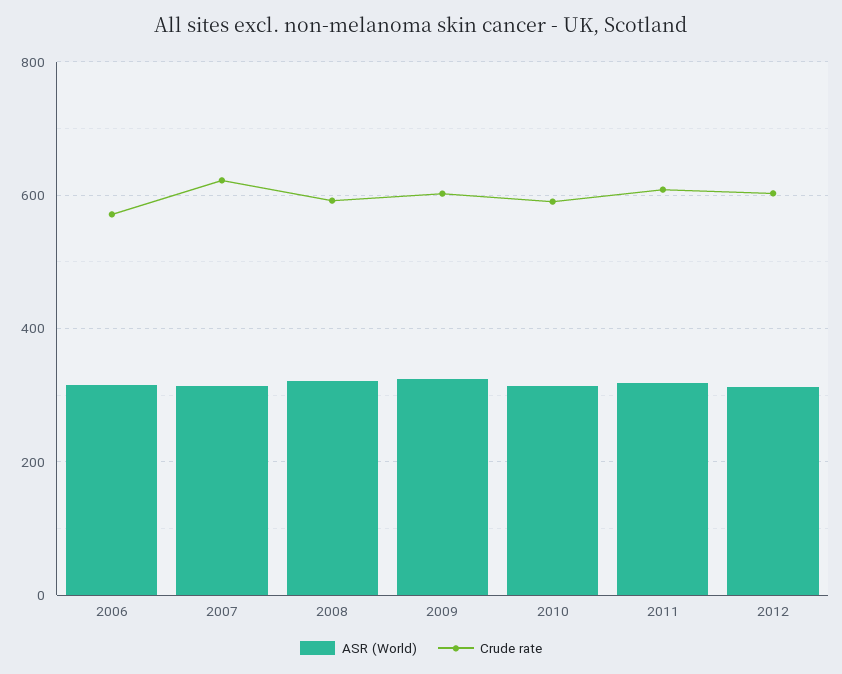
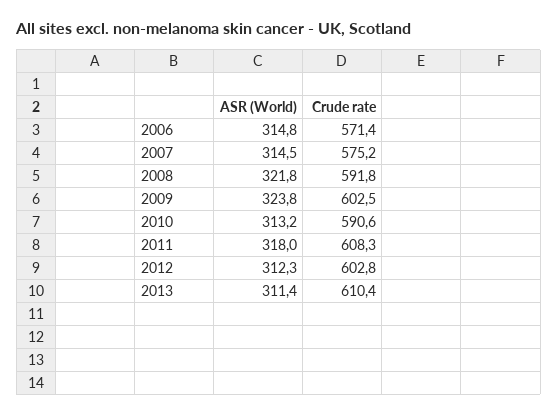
Crude rate, 2007: 620 -> 575.2
ASR (World), 2013: none -> 311.4
Crude rate, 2013: none -> 610.4

